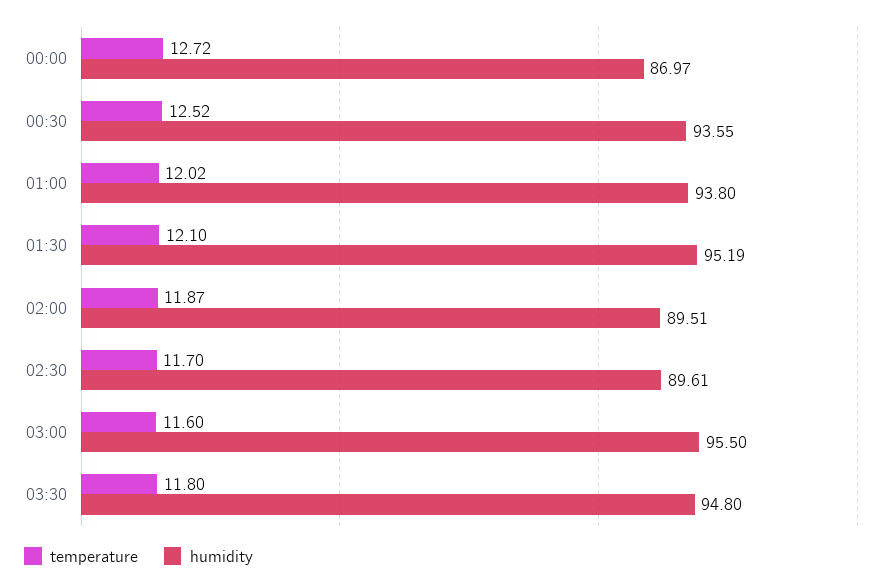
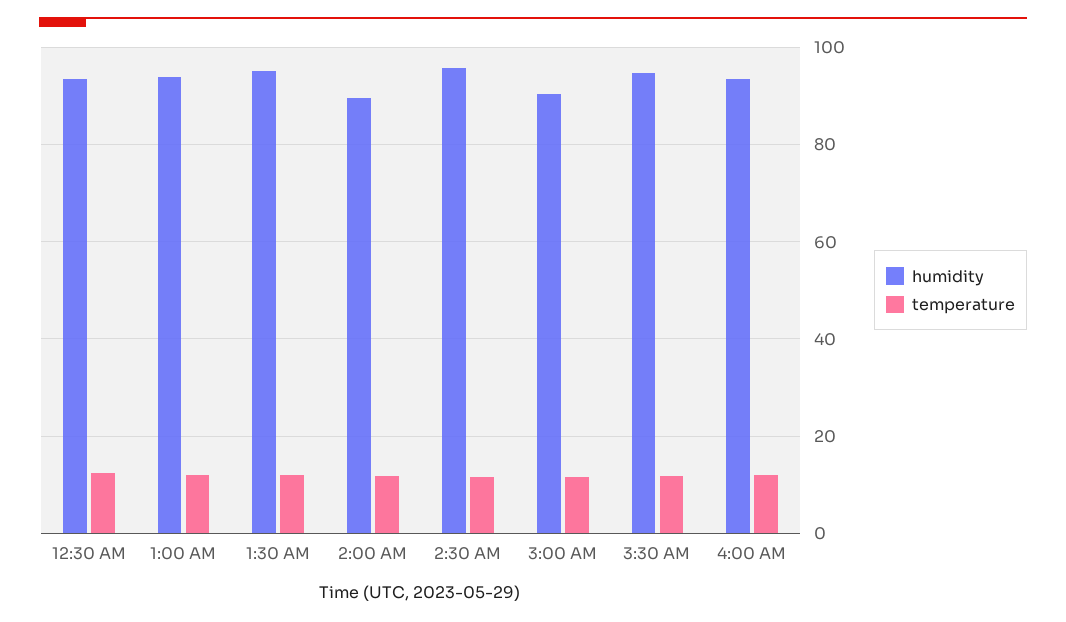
temperature, 00:00: 12.72 -> none
humidity, 00:00: 86.97 -> none
humidity, 02:30: 89.61 -> 96
humidity, 03:00: 95.5 -> 90
humidity, 4:00 AM: none -> 94
temperature, 4:00 AM: none -> 12

